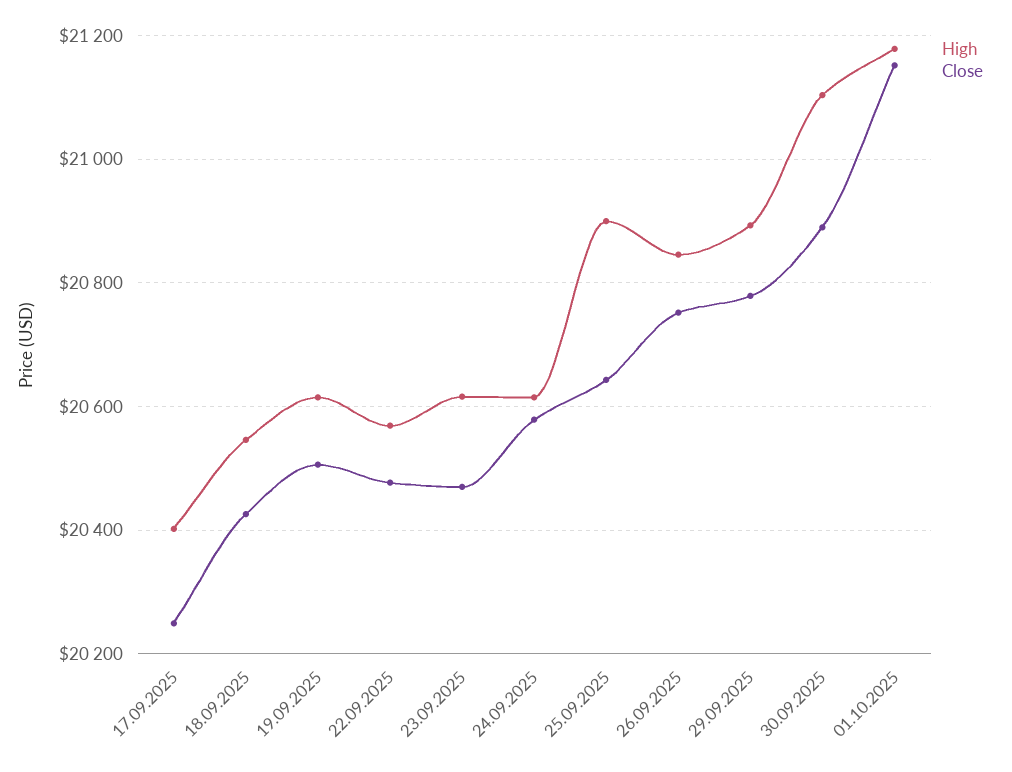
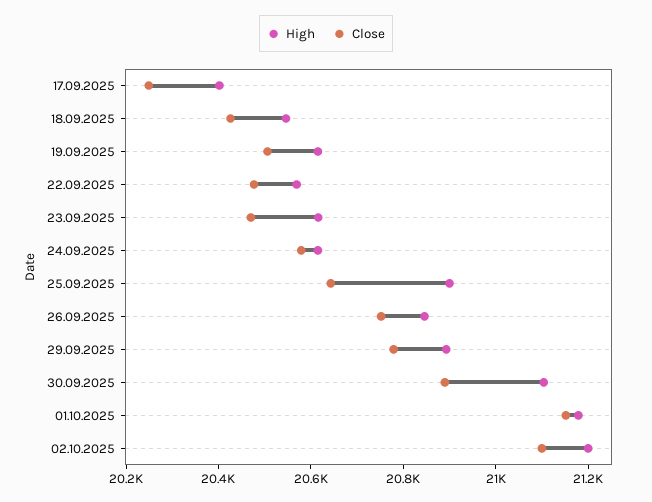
High, 02.10.2025: none -> 21200
Close, 02.10.2025: none -> 21100

